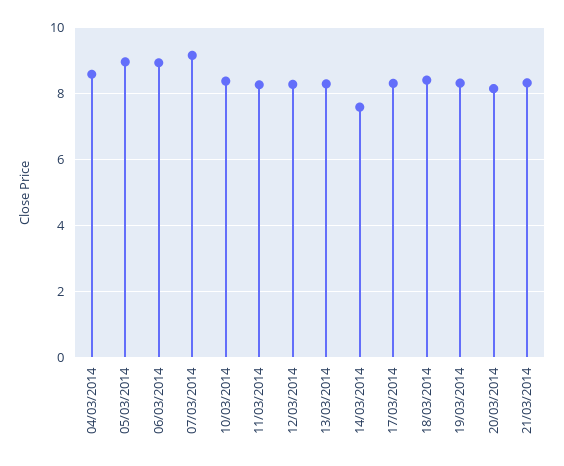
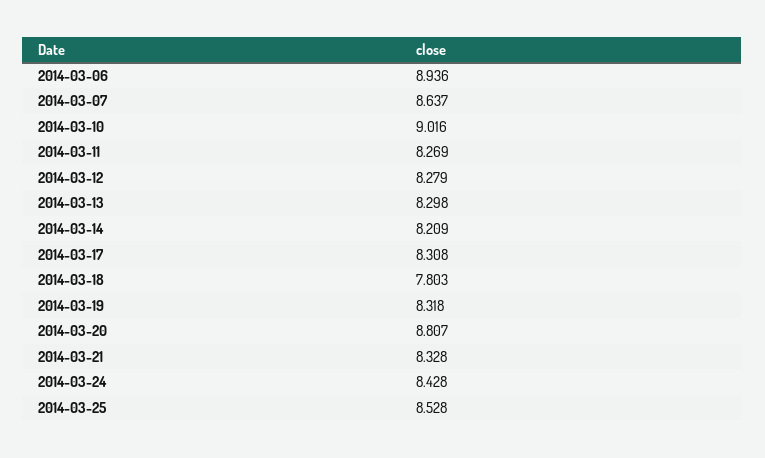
04/03/2014: 8.6 -> none
05/03/2014: 9 -> none
07/03/2014: 9.2 -> 8.637
10/03/2014: 8.4 -> 9.016
14/03/2014: 7.6 -> 8.209
18/03/2014: 8.4 -> 7.803
20/03/2014: 8.2 -> 8.807
2014-03-24: none -> 8.428
2014-03-25: none -> 8.528

